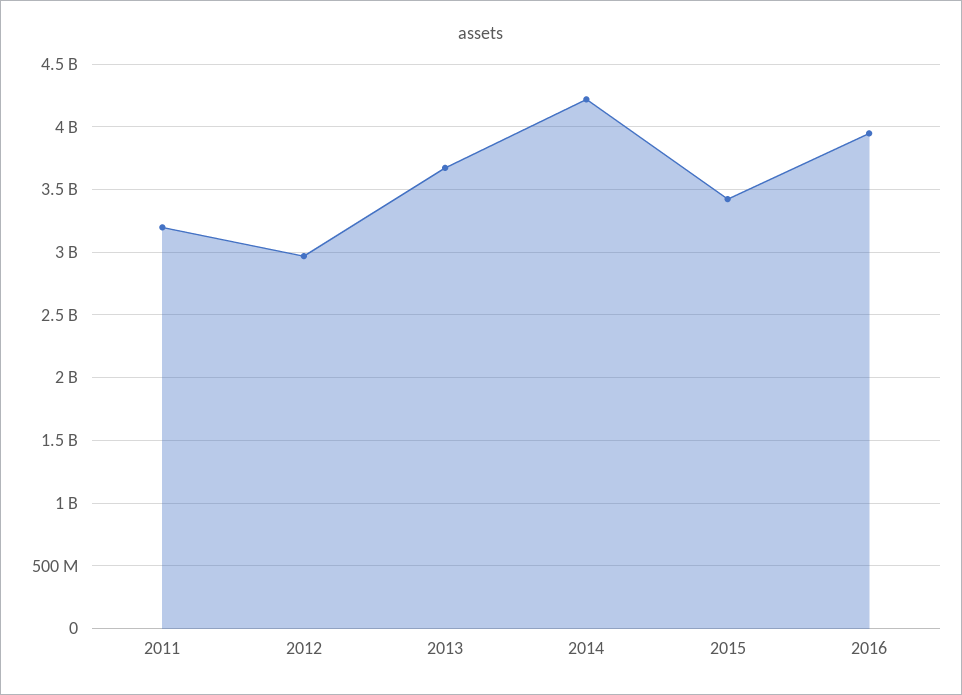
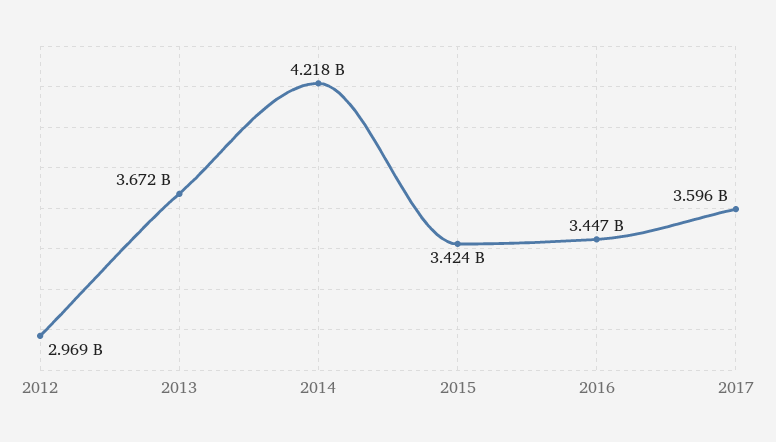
2011: 3200000000 -> none
2016: 3950000000 -> 3447000000
2017: none -> 3596000000

